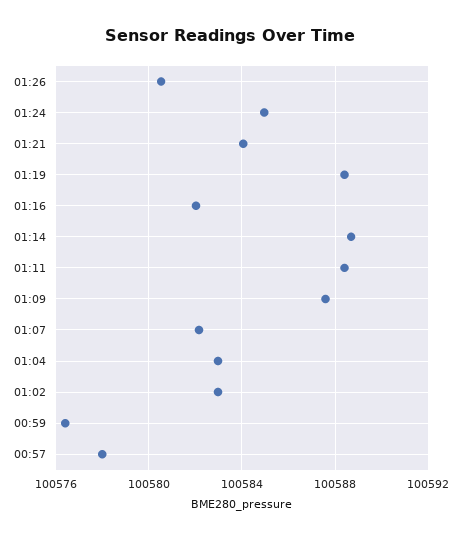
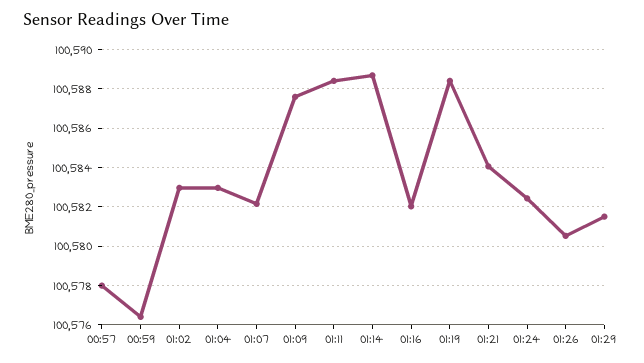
01:24: 100585 -> 100582.5
01:29: none -> 100581.5

